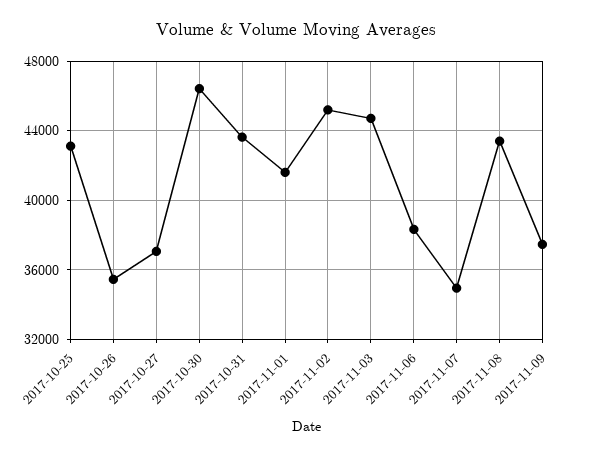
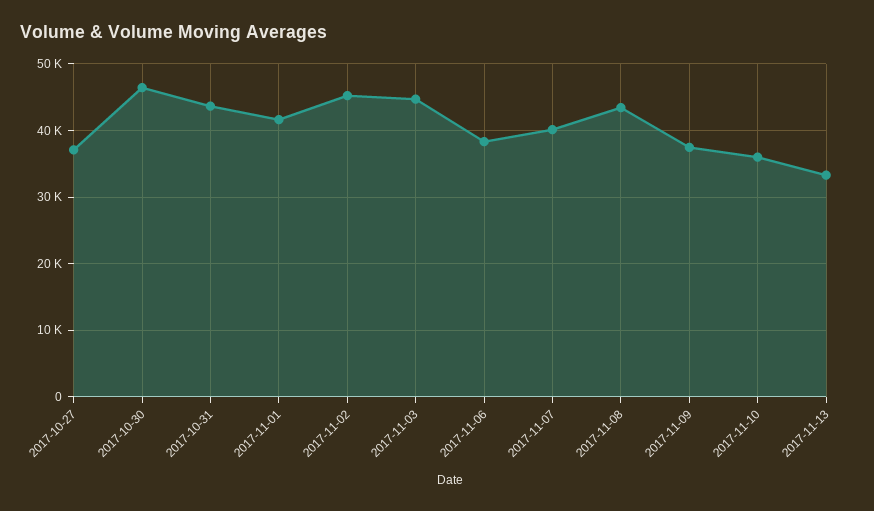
2017-10-25: 43000 -> none
2017-10-26: 35500 -> none
2017-11-07: 35000 -> 40000
2017-11-10: none -> 36000
2017-11-13: none -> 33000

